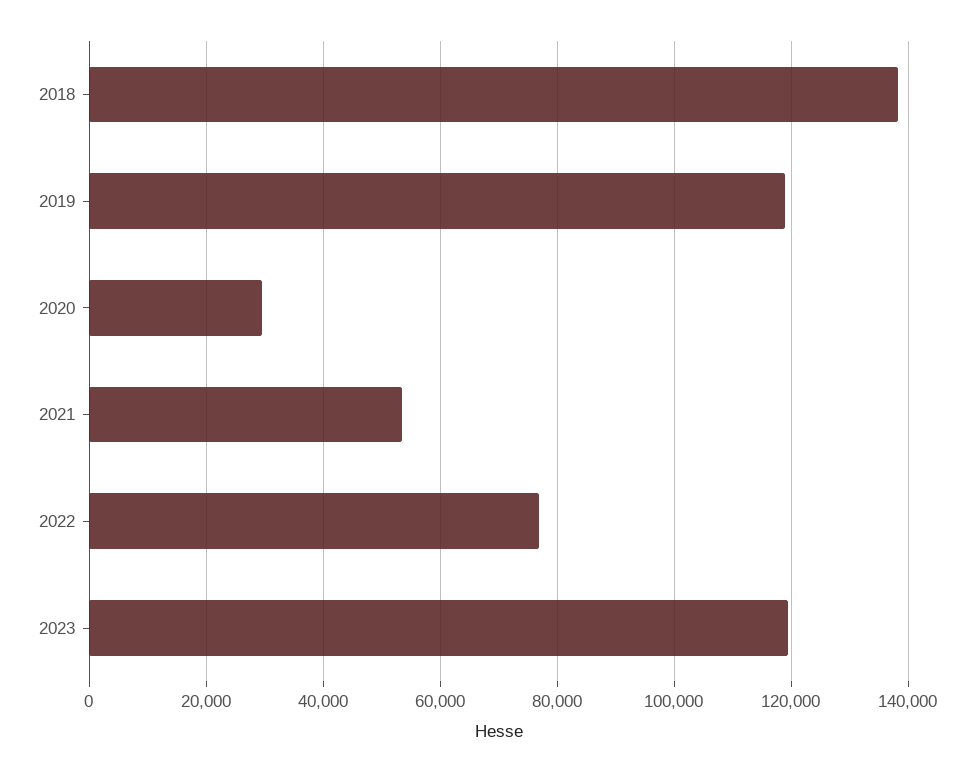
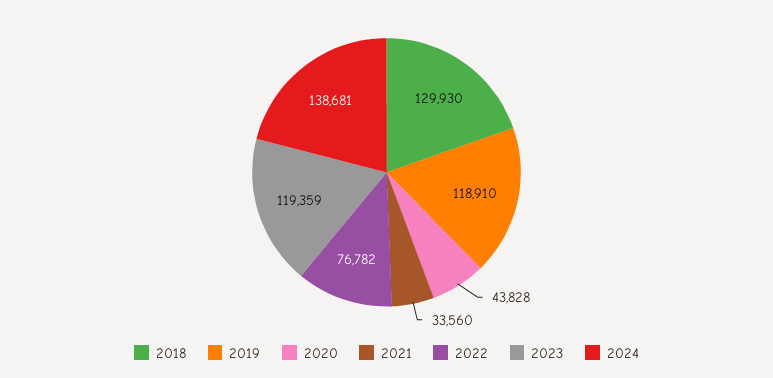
2018: 138000 -> 129930
2020: 30000 -> 43828
2021: 54000 -> 33560
2024: none -> 138681

